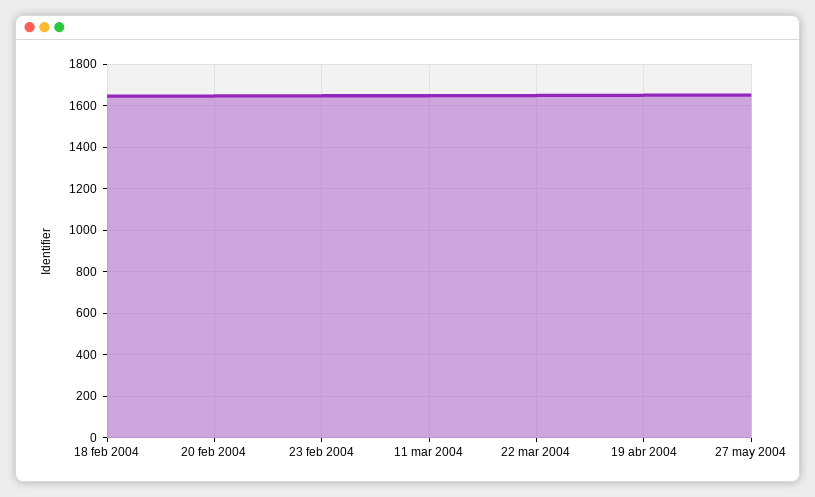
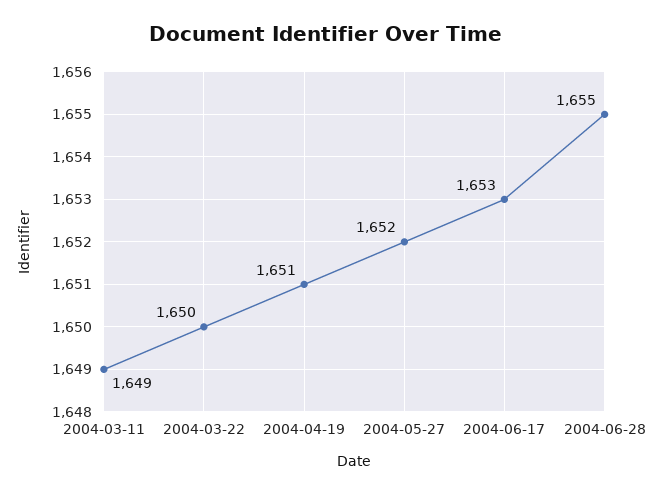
18 feb 2004: 1650 -> none
20 feb 2004: 1650 -> none
23 feb 2004: 1650 -> none
2004-06-17: none -> 1653
2004-06-28: none -> 1655

